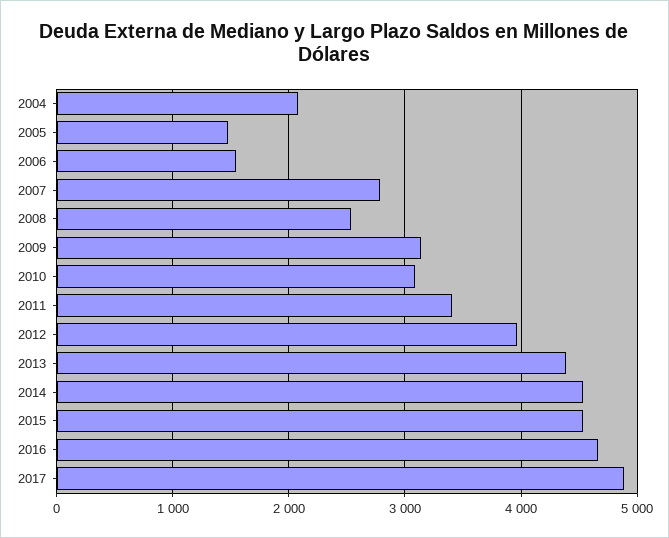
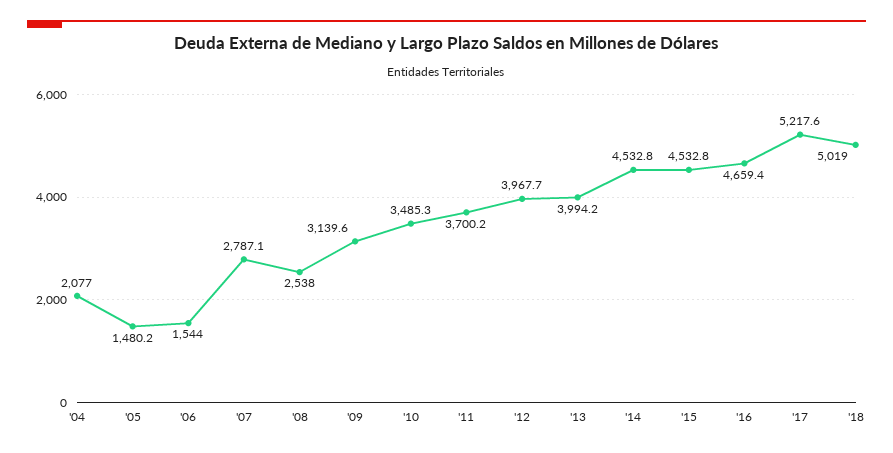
2010: 3100 -> 3485.3
2011: 3400 -> 3700.2
2013: 4400 -> 3994.2
2017: 4900 -> 5217.6
'18: none -> 5019

